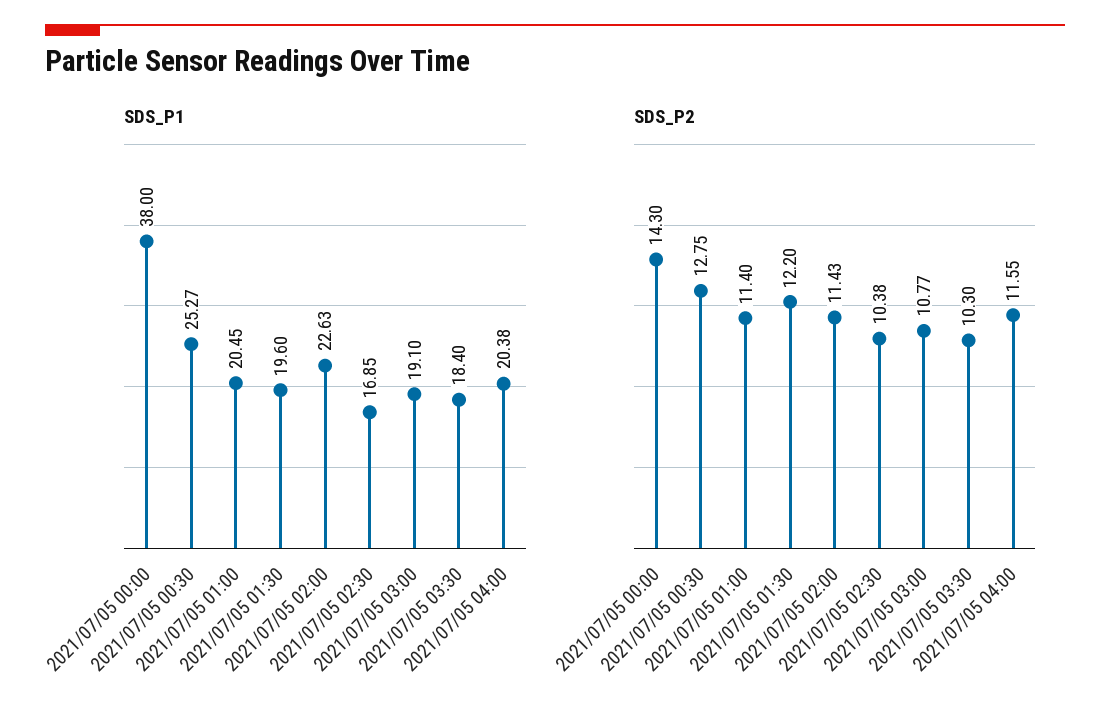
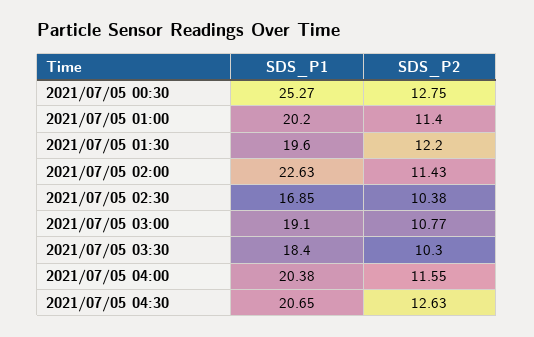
SDS_P1, 2021/07/05 00:00: 38 -> none
SDS_P1, 2021/07/05 01:00: 20.45 -> 20.2
SDS_P2, 2021/07/05 00:00: 14.3 -> none
SDS_P1, 2021/07/05 04:30: none -> 20.65
SDS_P2, 2021/07/05 04:30: none -> 12.63

